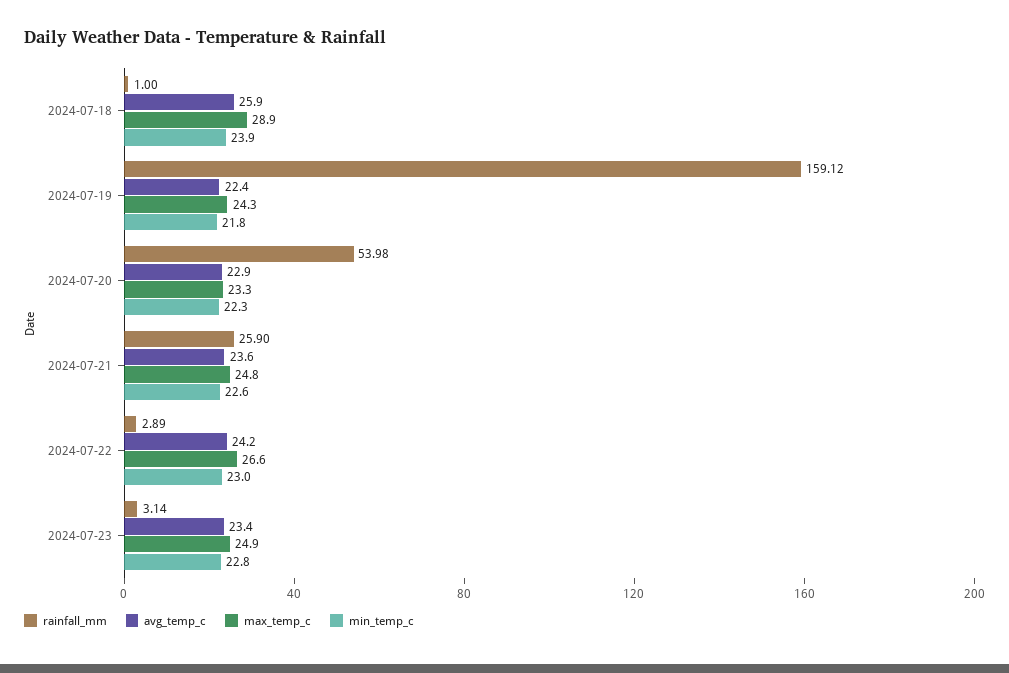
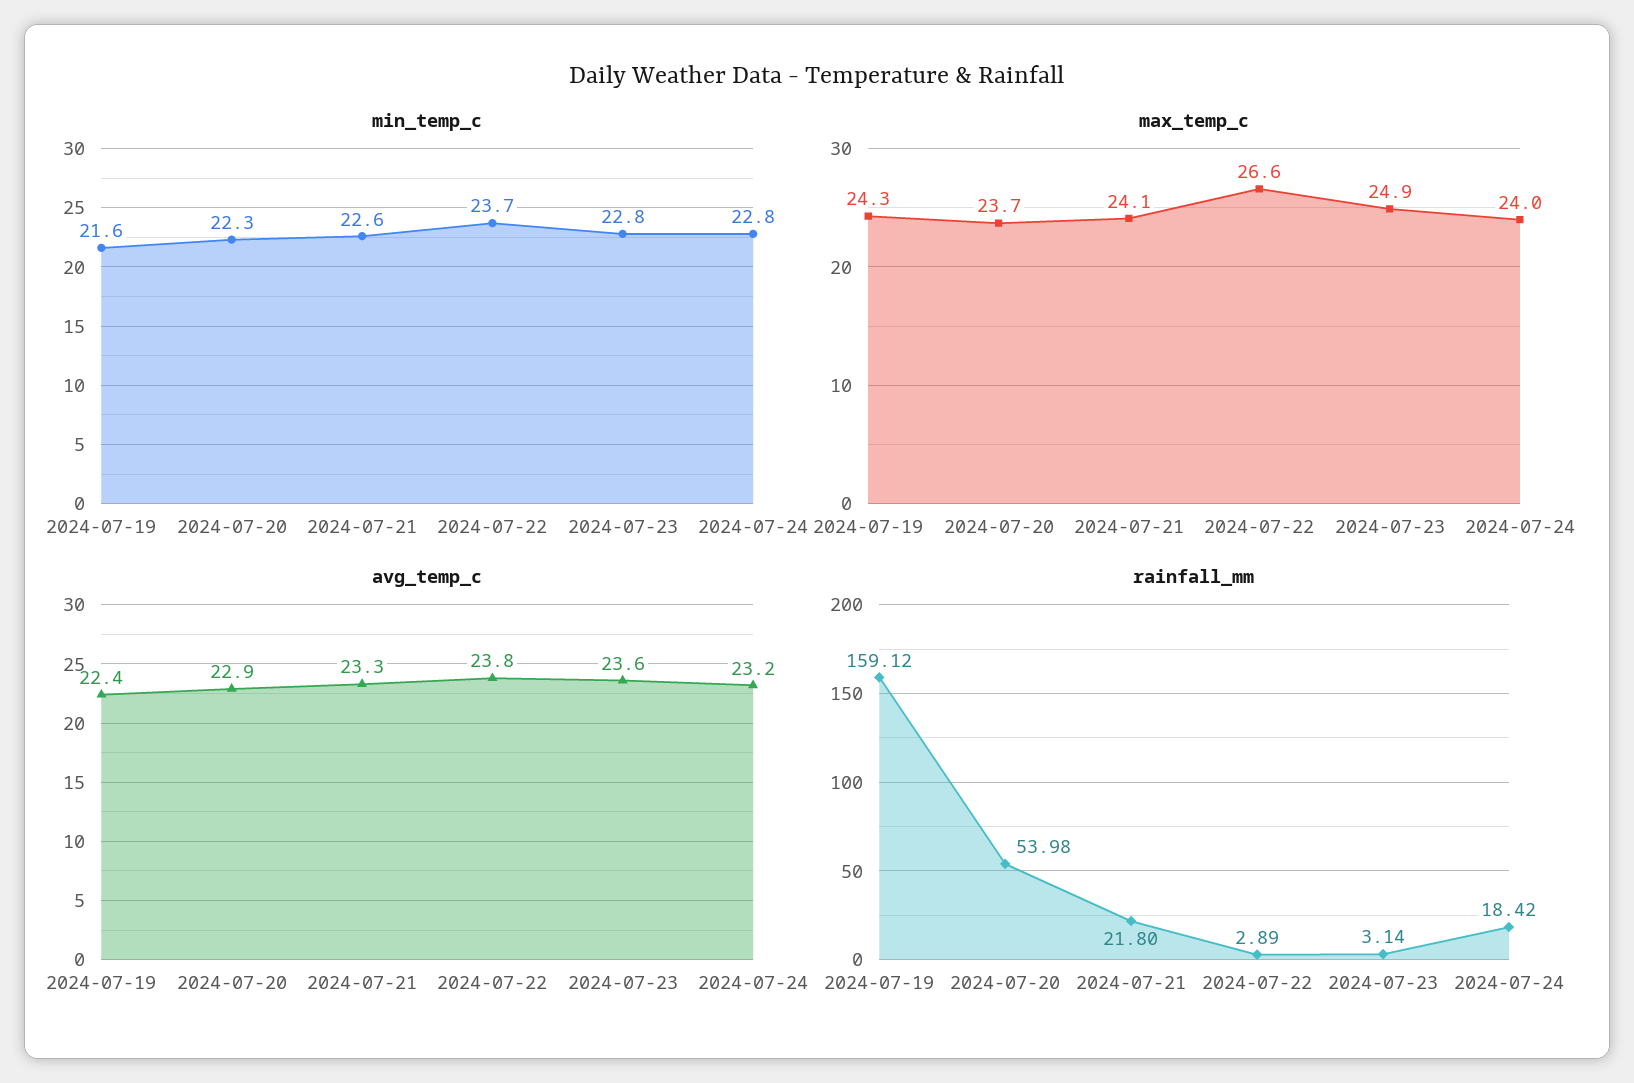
rainfall_mm, 2024-07-18: 1 -> none
avg_temp_c, 2024-07-18: 25.9 -> none
max_temp_c, 2024-07-18: 28.9 -> none
min_temp_c, 2024-07-18: 23.9 -> none
min_temp_c, 2024-07-19: 21.8 -> 21.6
max_temp_c, 2024-07-20: 23.3 -> 23.7
rainfall_mm, 2024-07-21: 25.9 -> 21.8
avg_temp_c, 2024-07-21: 23.6 -> 23.3
max_temp_c, 2024-07-21: 24.8 -> 24.1
avg_temp_c, 2024-07-22: 24.2 -> 23.8
min_temp_c, 2024-07-22: 23 -> 23.7
avg_temp_c, 2024-07-23: 23.4 -> 23.6
min_temp_c, 2024-07-24: none -> 22.8
max_temp_c, 2024-07-24: none -> 24
avg_temp_c, 2024-07-24: none -> 23.2
rainfall_mm, 2024-07-24: none -> 18.42

